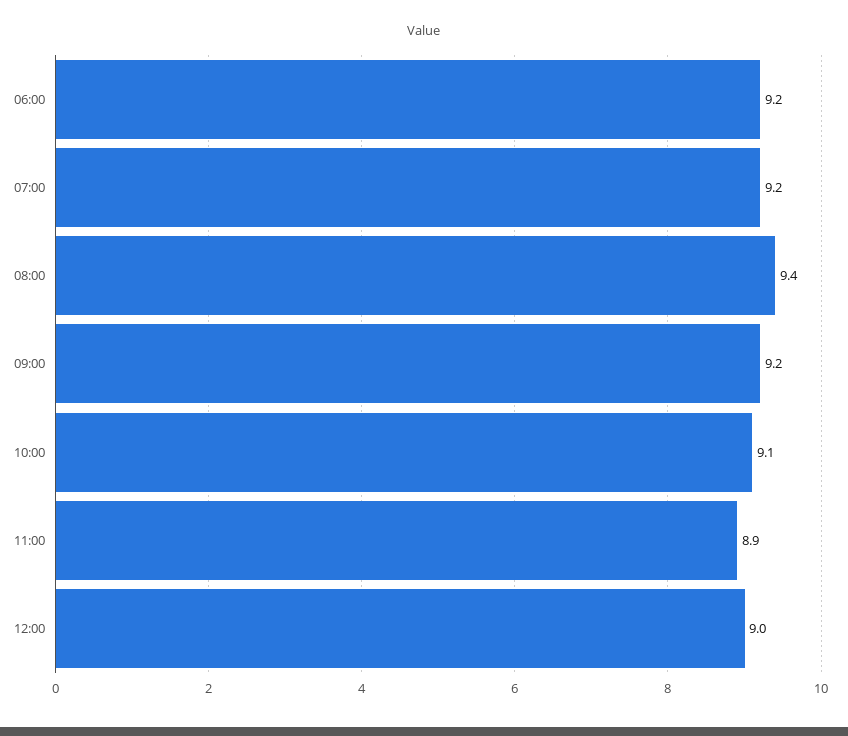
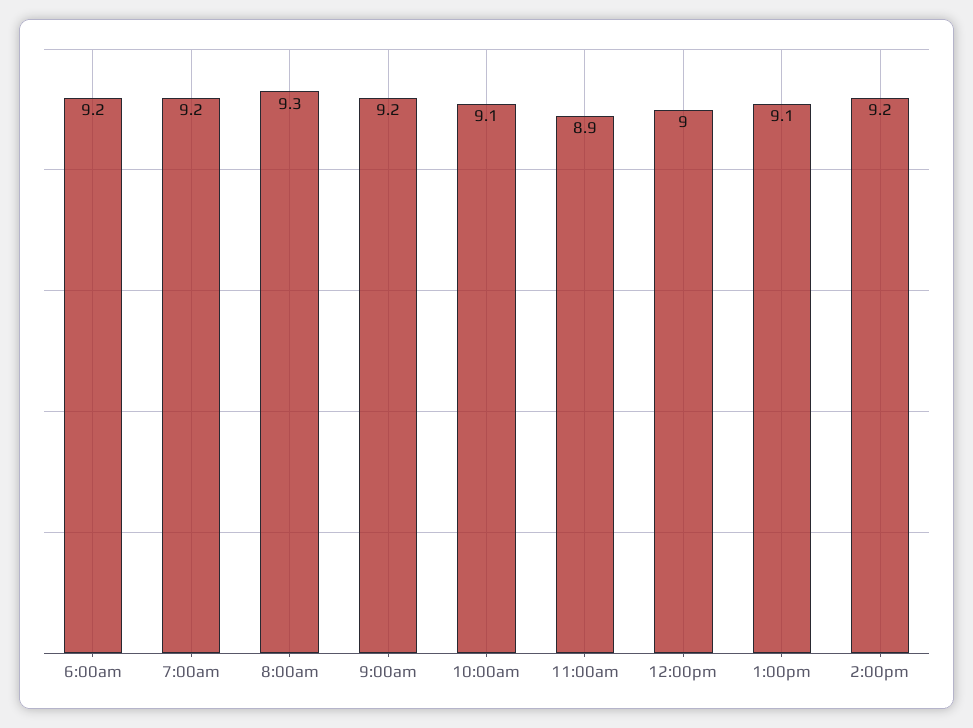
08:00: 9.4 -> 9.3
1:00pm: none -> 9.1
2:00pm: none -> 9.2

